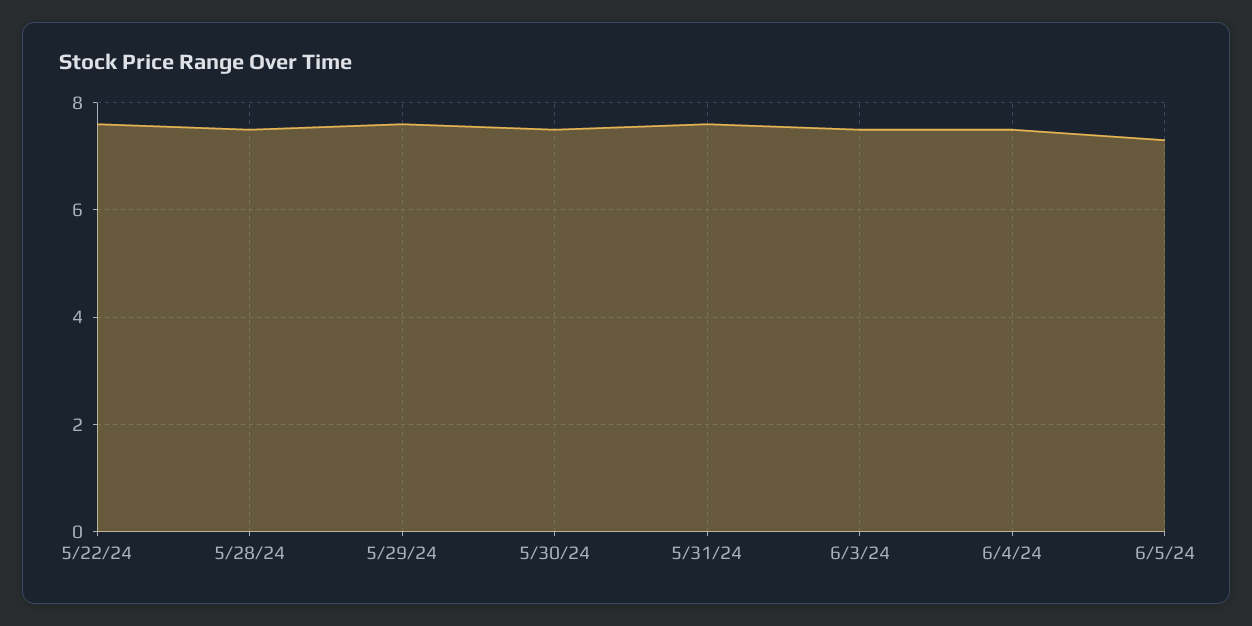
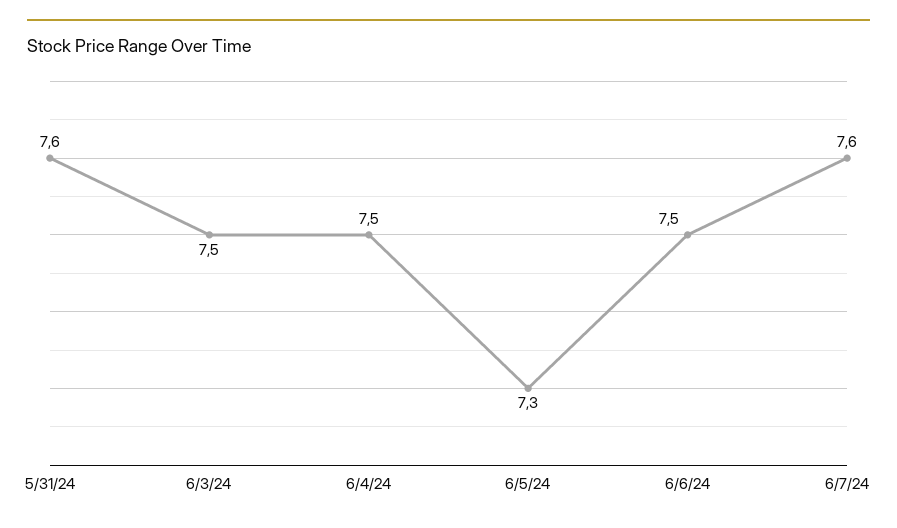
5/22/24: 7.5 -> none
5/28/24: 7.5 -> none
5/29/24: 7.5 -> none
5/30/24: 7.5 -> none
6/6/24: none -> 7.5
6/7/24: none -> 7.6

